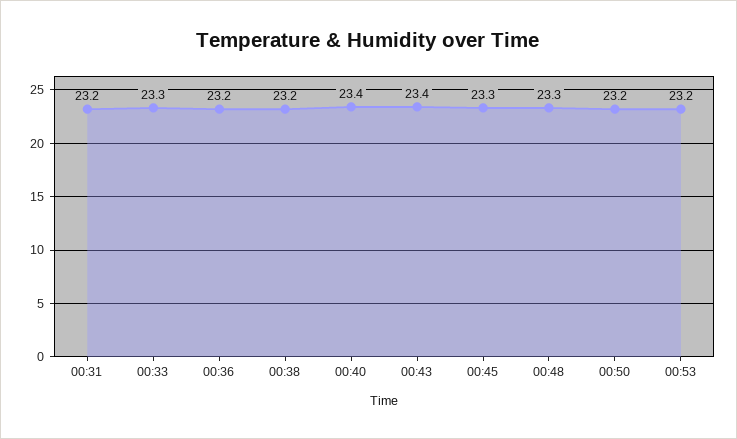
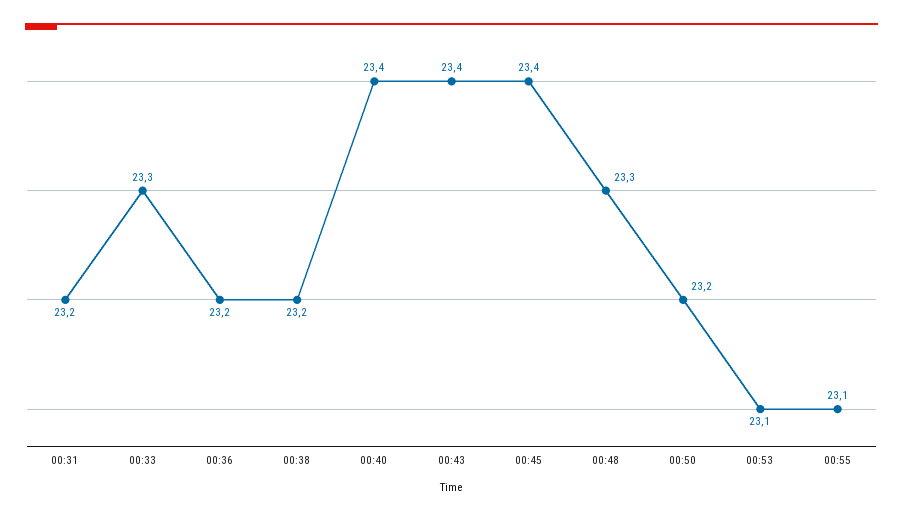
00:45: 23.3 -> 23.4
00:53: 23.2 -> 23.1
00:55: none -> 23.1

